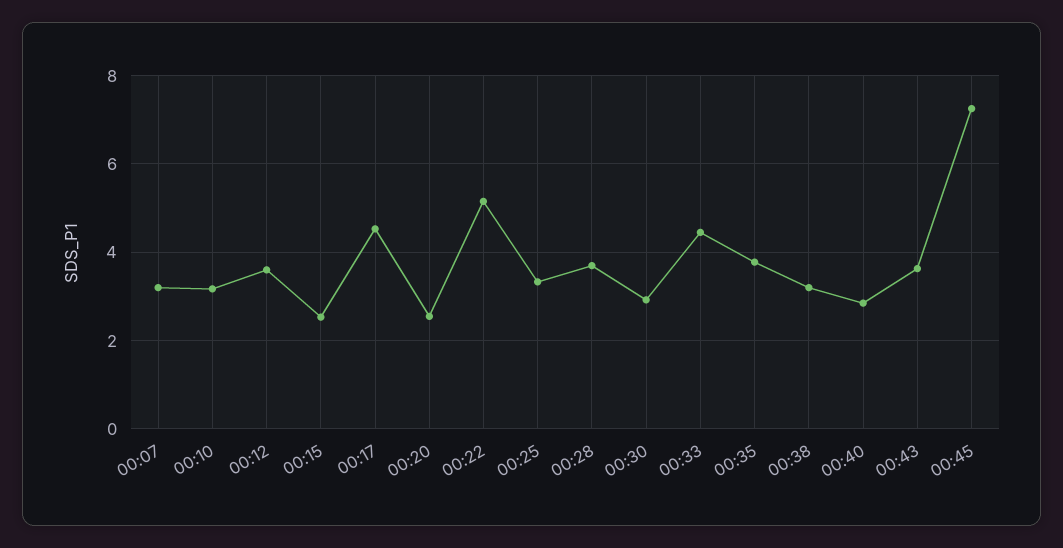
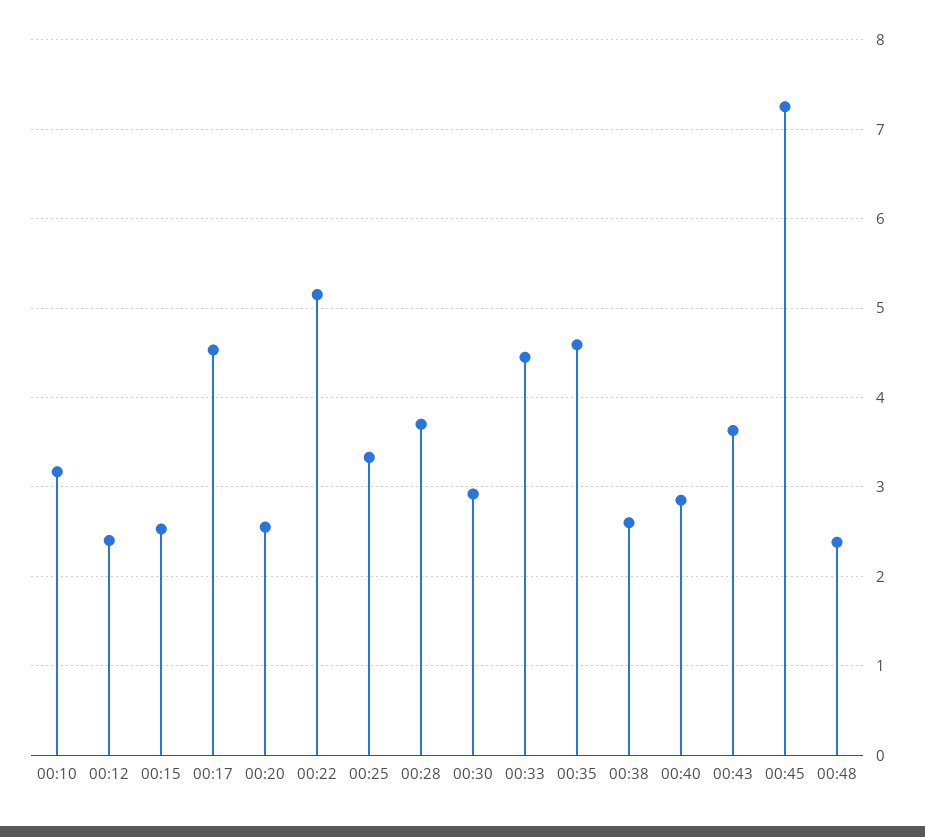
00:07: 3.2 -> none
00:12: 3.6 -> 2.4
00:35: 3.8 -> 4.6
00:38: 3.2 -> 2.6
00:48: none -> 2.4

